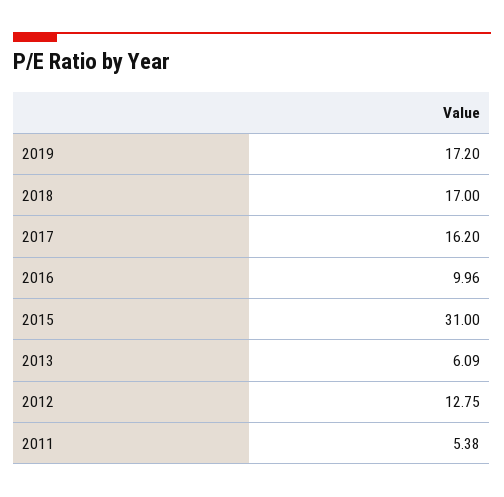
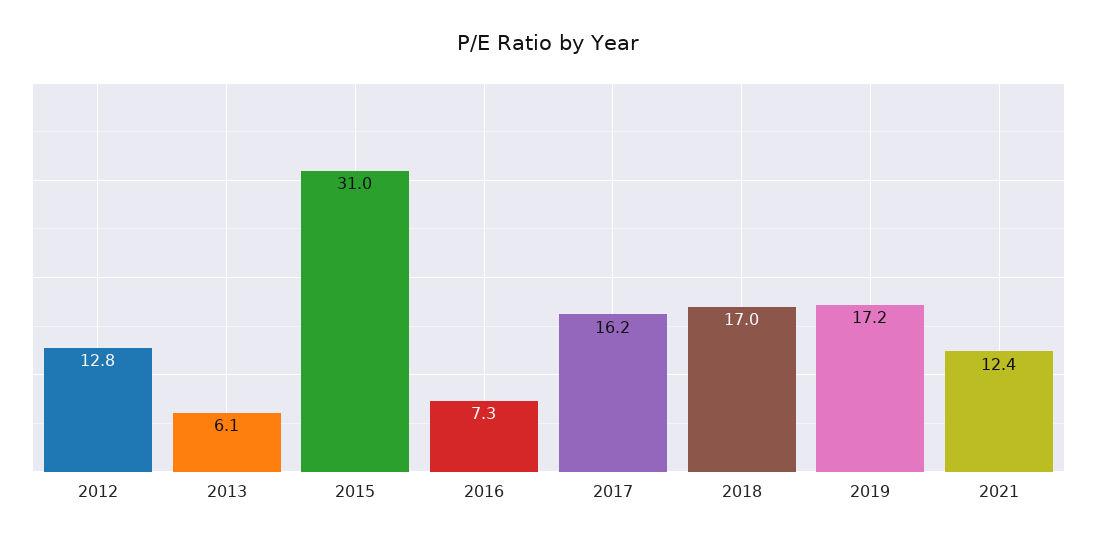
2016: 9.96 -> 7.3
2011: 5.38 -> none
2021: none -> 12.4

